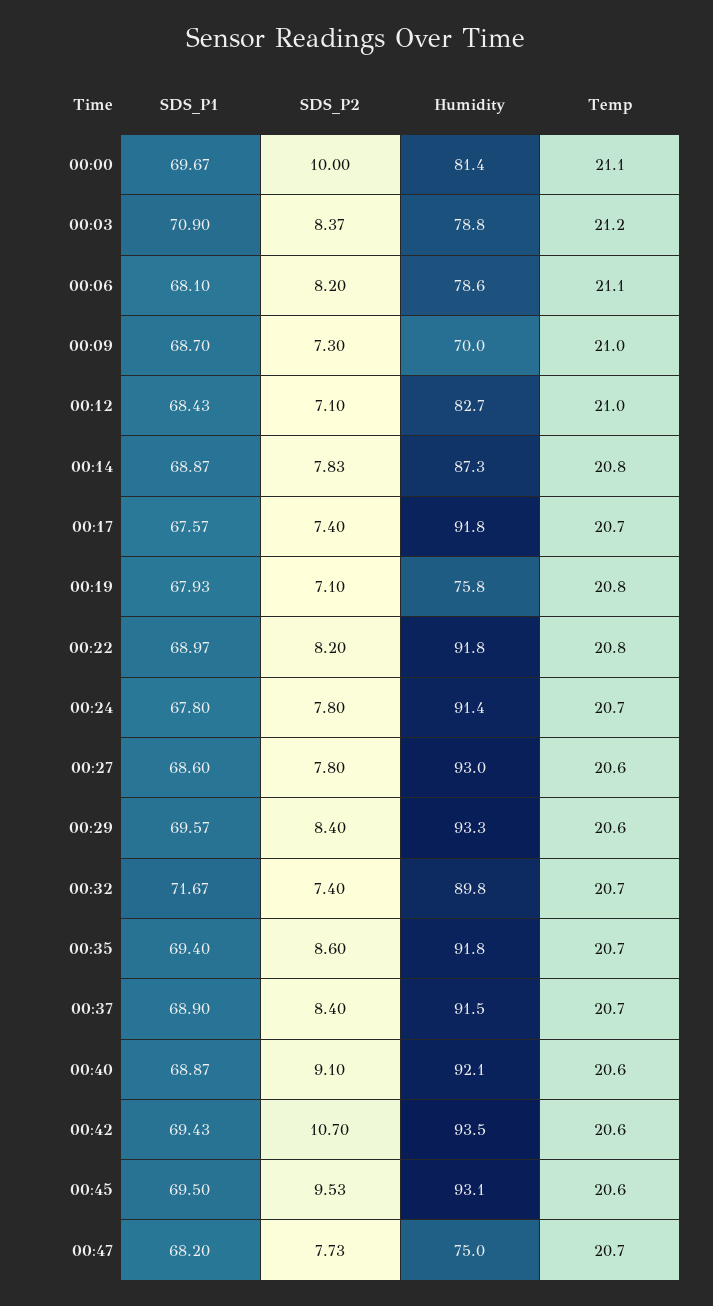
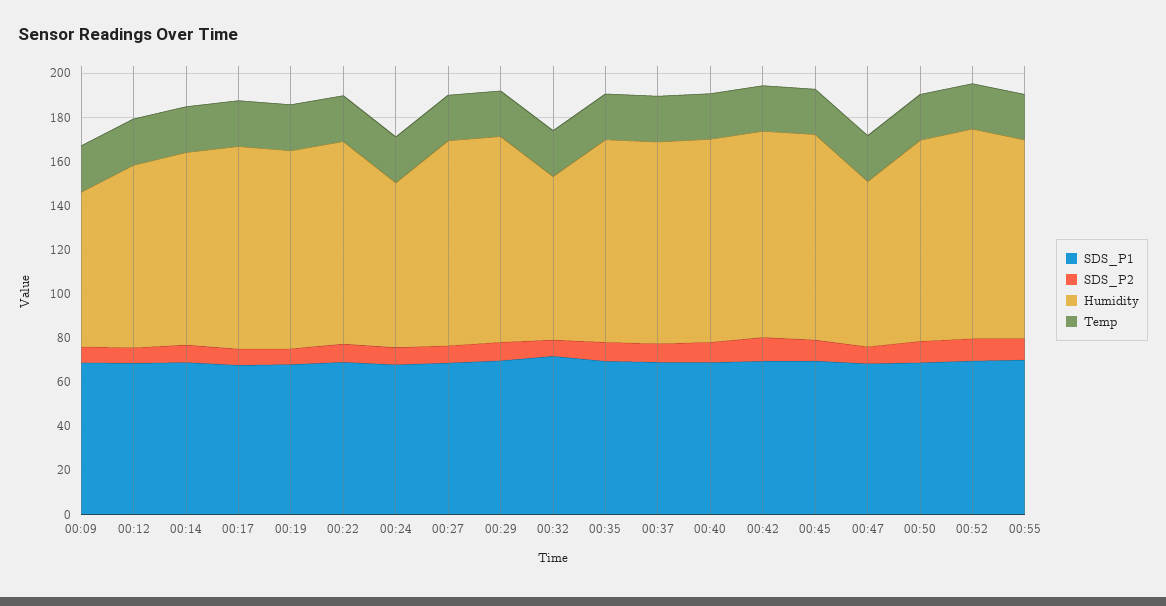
SDS_P1, 00:00: 69.67 -> none
SDS_P2, 00:00: 10 -> none
Humidity, 00:00: 81.4 -> none
Temp, 00:00: 21.1 -> none
SDS_P1, 00:03: 70.9 -> none
SDS_P2, 00:03: 8.37 -> none
Humidity, 00:03: 78.8 -> none
Temp, 00:03: 21.2 -> none
SDS_P1, 00:06: 68.1 -> none
SDS_P2, 00:06: 8.2 -> none
Humidity, 00:06: 78.6 -> none
Temp, 00:06: 21.1 -> none
Humidity, 00:19: 75.8 -> 90
Humidity, 00:24: 91.4 -> 75
Humidity, 00:32: 89.8 -> 75
SDS_P1, 00:50: none -> 70
SDS_P2, 00:50: none -> 10
Humidity, 00:50: none -> 90
Temp, 00:50: none -> 20
SDS_P1, 00:52: none -> 70
SDS_P2, 00:52: none -> 10
Humidity, 00:52: none -> 95
Temp, 00:52: none -> 20
SDS_P1, 00:55: none -> 70
SDS_P2, 00:55: none -> 10
Humidity, 00:55: none -> 90
Temp, 00:55: none -> 20

